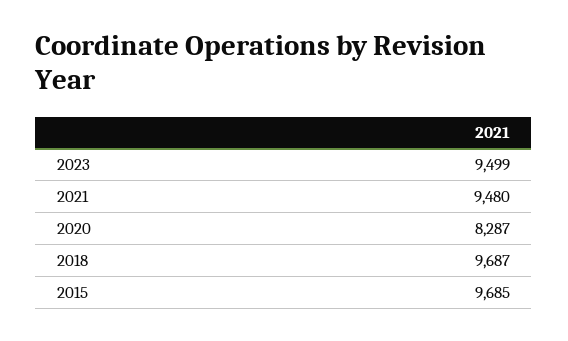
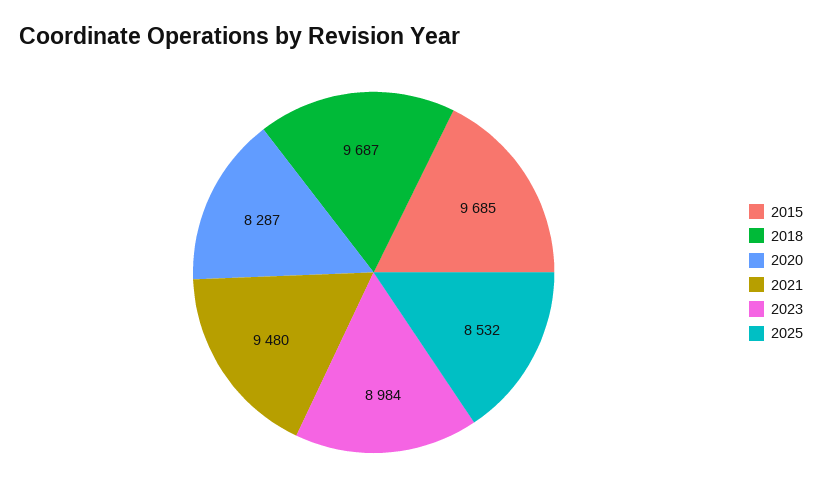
2023: 9499 -> 8984
2025: none -> 8532

